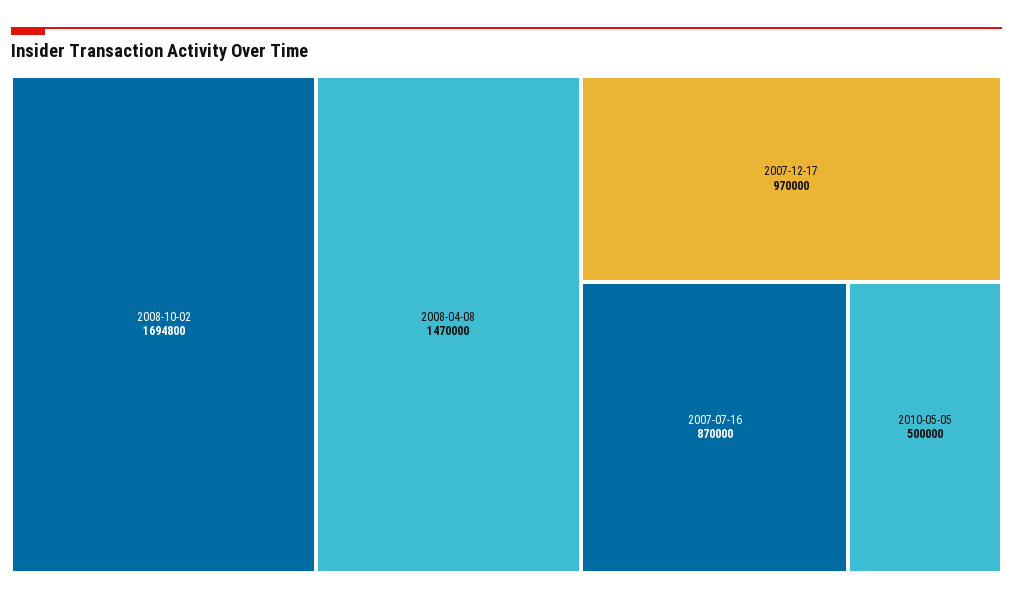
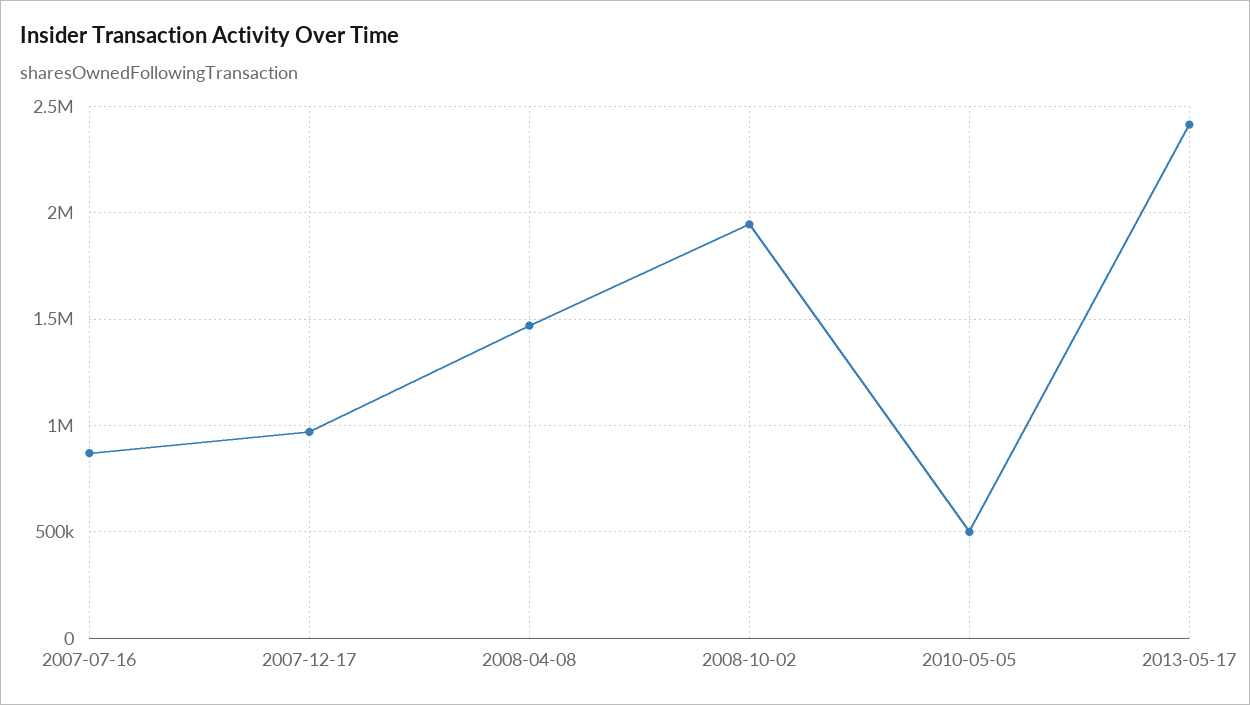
2008-10-02: 1694800 -> 1950000
2013-05-17: none -> 2400000

